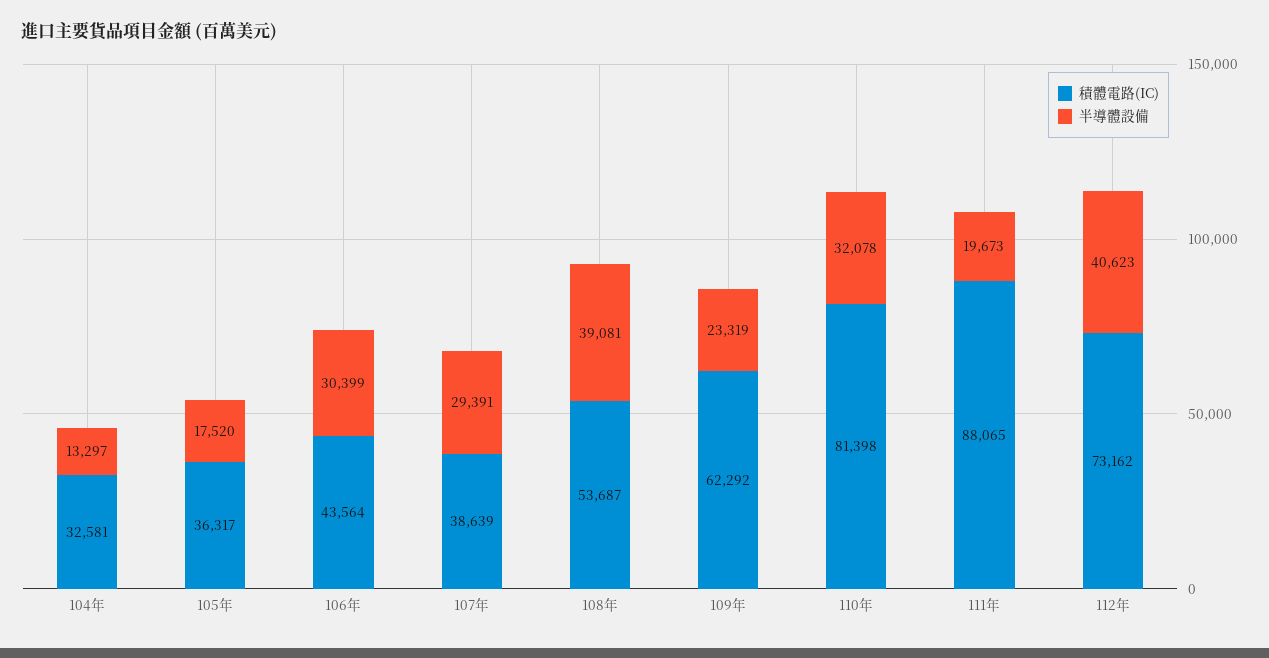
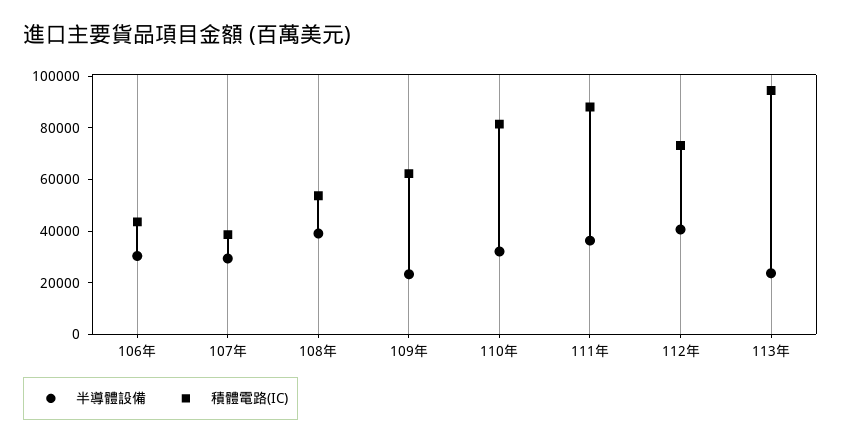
積體電路(IC), 104年: 32581 -> none
半導體設備, 104年: 13297 -> none
積體電路(IC), 105年: 36317 -> none
半導體設備, 105年: 17520 -> none
半導體設備, 111年: 19673 -> 35000
半導體設備, 113年: none -> 25000
積體電路(IC), 113年: none -> 95000

